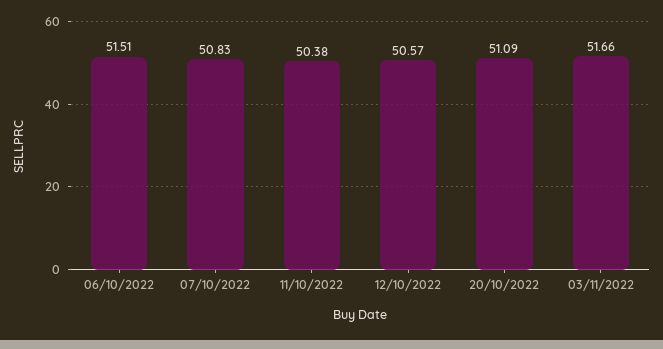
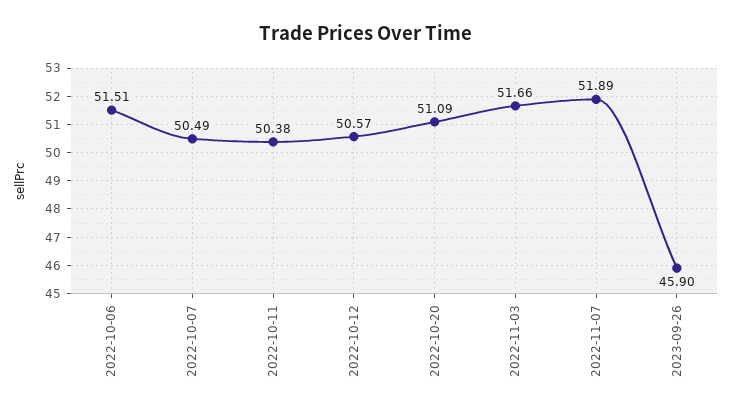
07/10/2022: 50.83 -> 50.49
2022-11-07: none -> 51.89
2023-09-26: none -> 45.9

